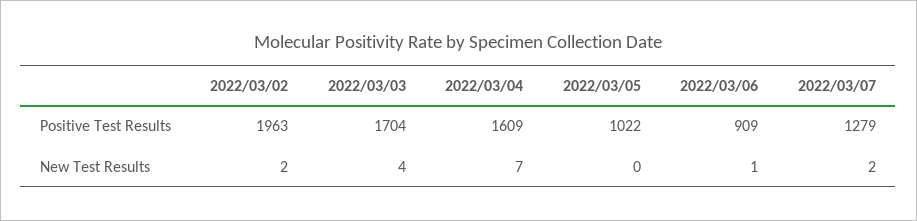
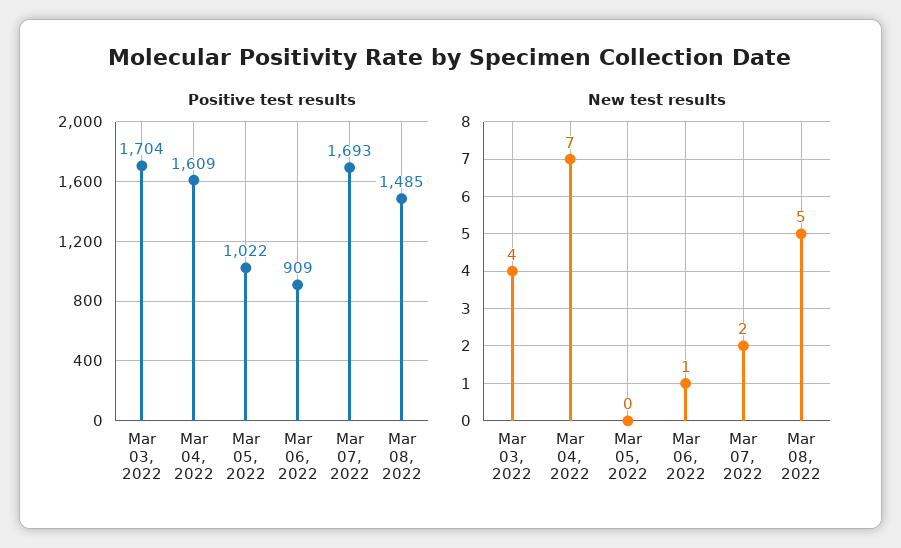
Positive Test Results, 2022/03/02: 1963 -> none
Positive Test Results, 2022/03/07: 1279 -> 1693
New Test Results, 2022/03/02: 2 -> none
Positive Test Results, Mar 08, 2022: none -> 1485
New Test Results, Mar 08, 2022: none -> 5

